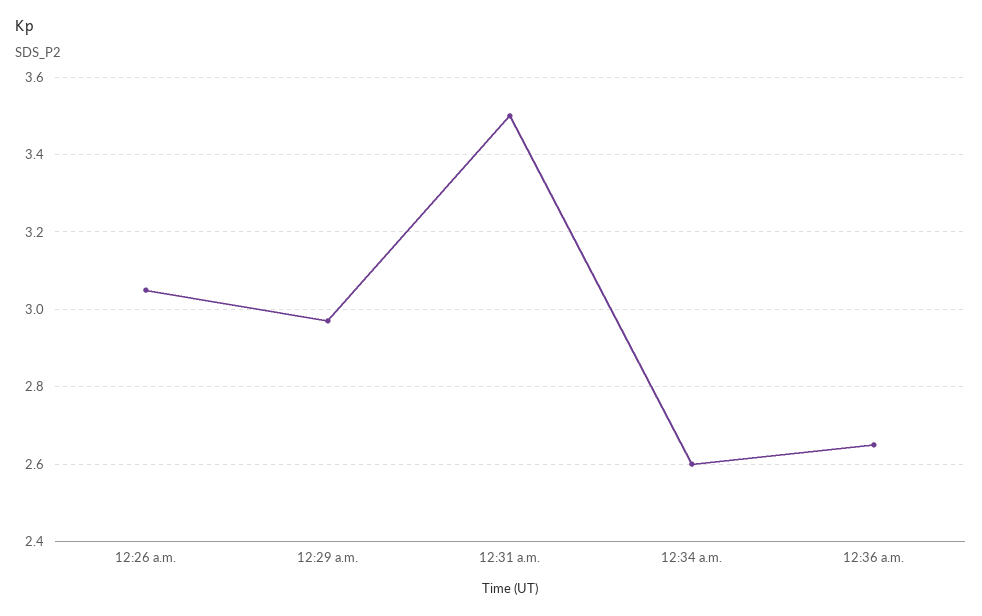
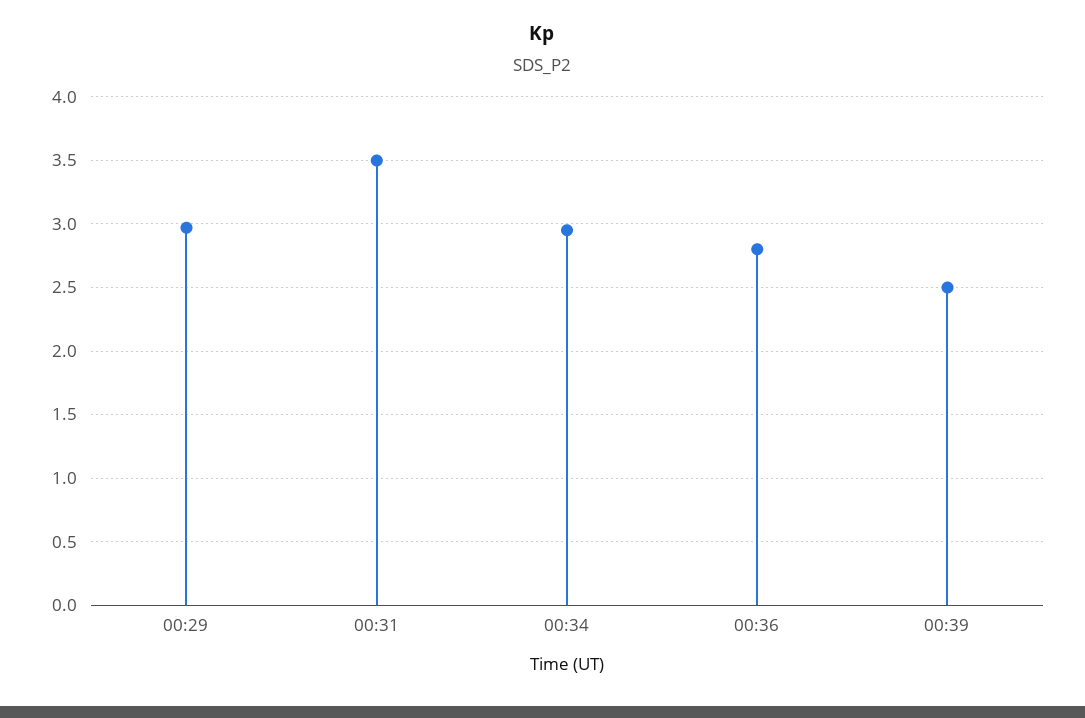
12:26 a.m.: 3.05 -> none
12:34 a.m.: 2.6 -> 2.95
12:36 a.m.: 2.65 -> 2.8
00:39: none -> 2.5

